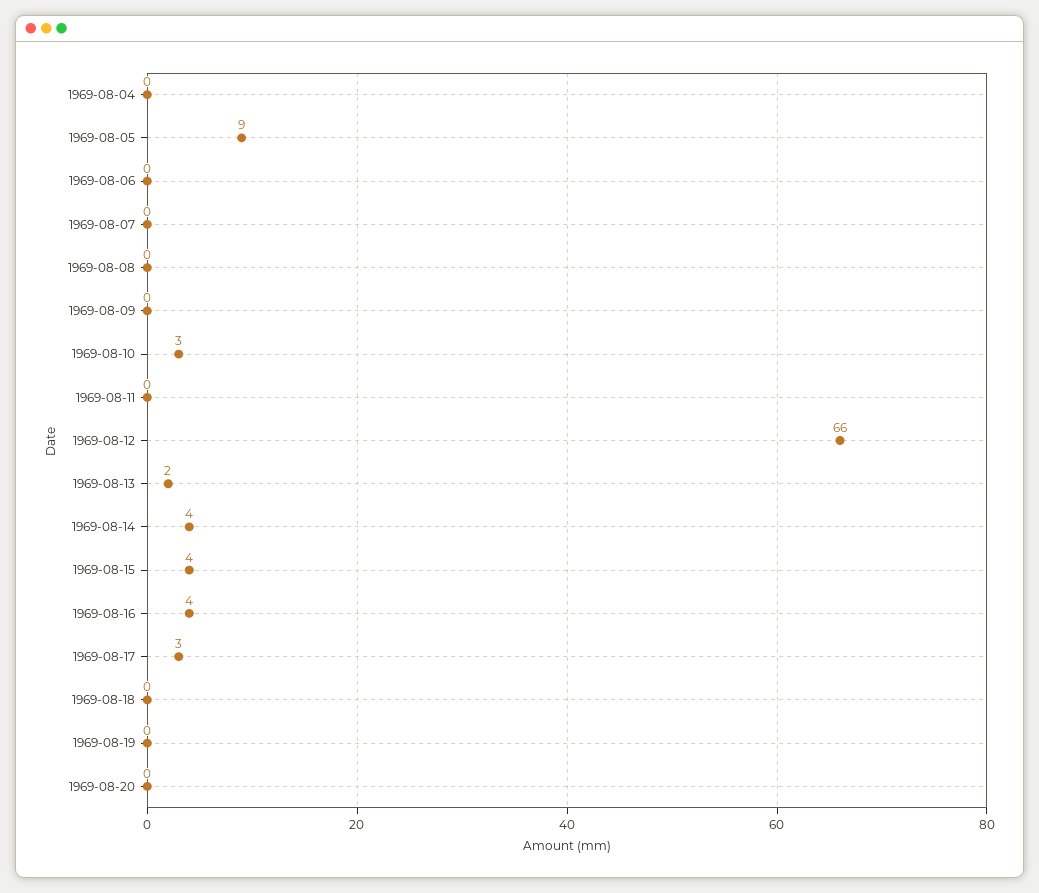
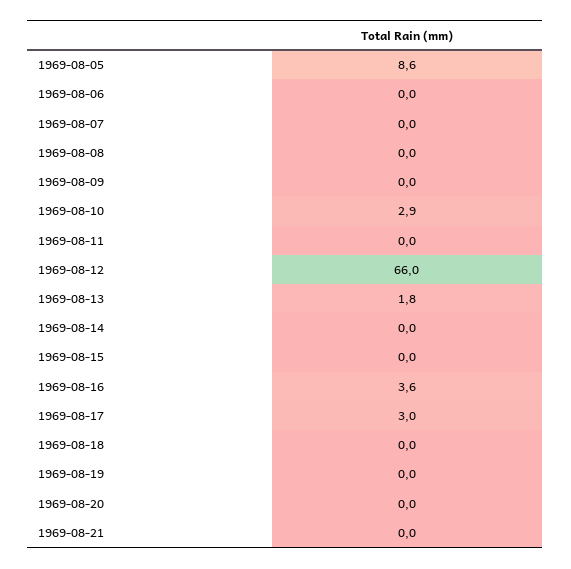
1969-08-04: 0 -> none
1969-08-14: 4 -> 0
1969-08-15: 4 -> 0
1969-08-21: none -> 0

